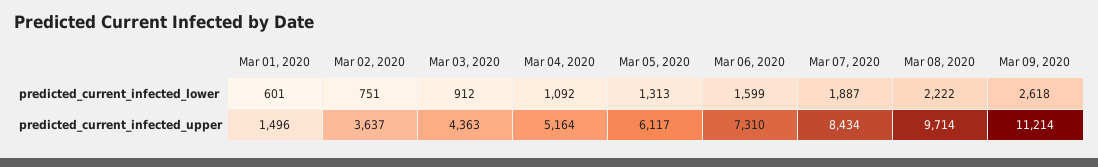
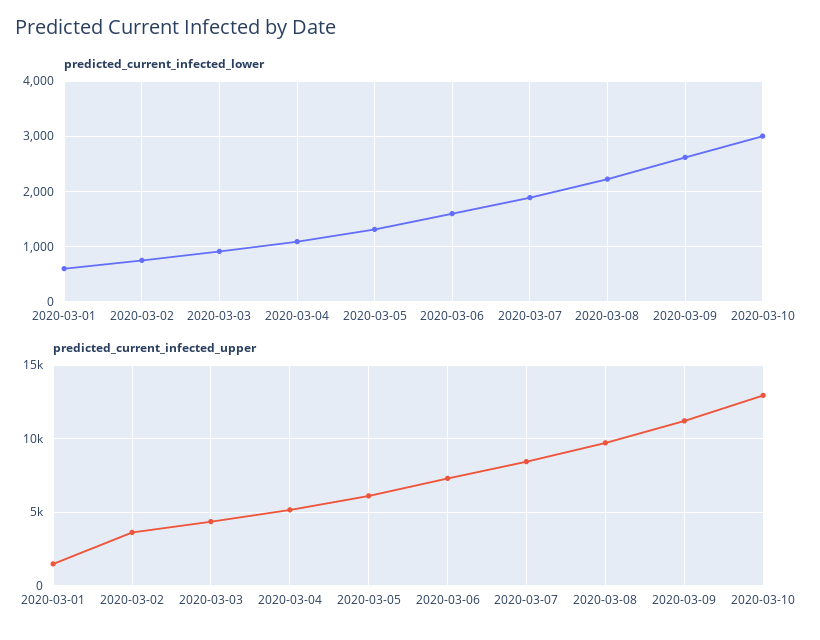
predicted_current_infected_lower, 2020-03-10: none -> 3000
predicted_current_infected_upper, 2020-03-10: none -> 13000

